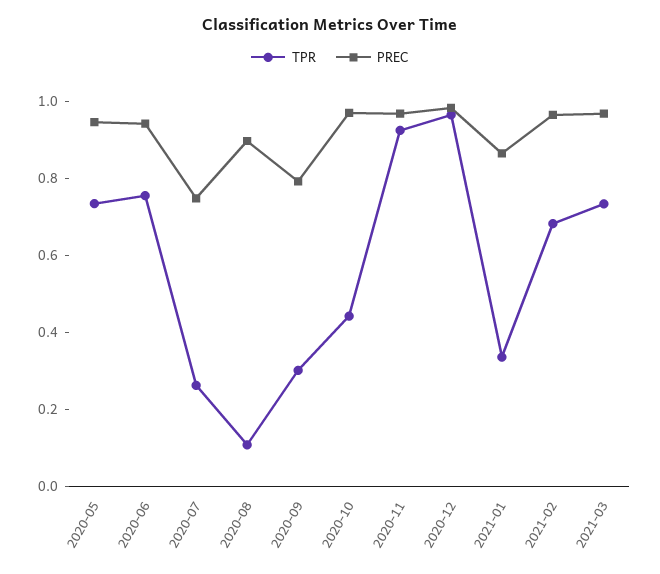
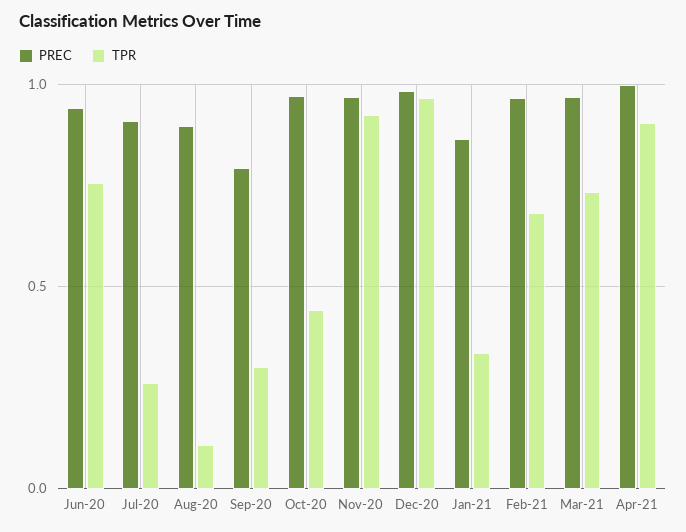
TPR, 2020-05: 0.75 -> none
PREC, 2020-05: 0.95 -> none
PREC, 2020-07: 0.75 -> 0.9
PREC, Apr-21: none -> 1
TPR, Apr-21: none -> 0.9

